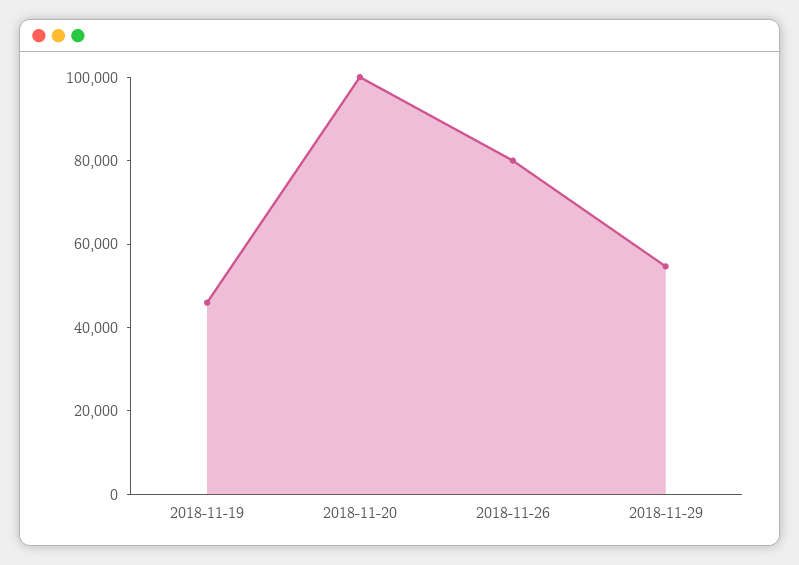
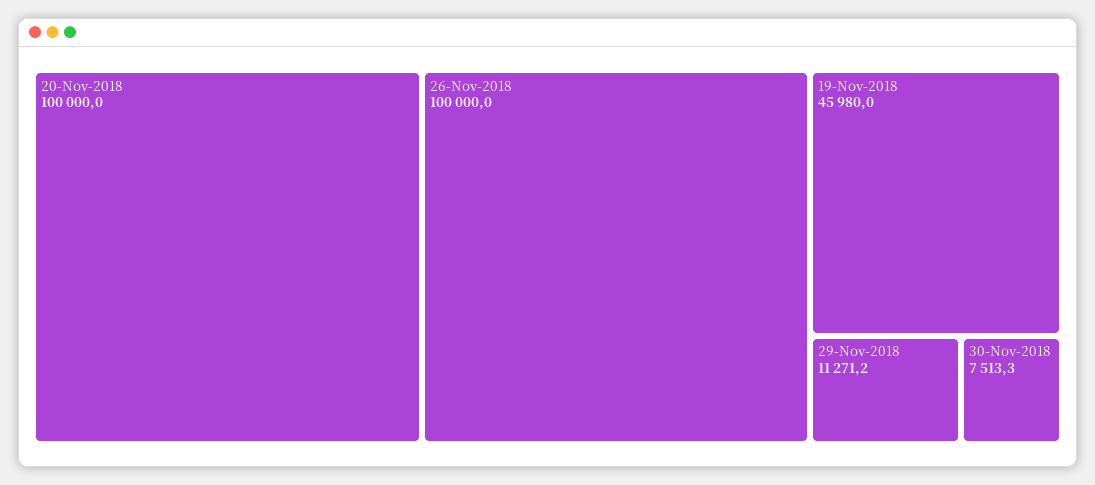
2018-11-26: 80000 -> 100000
2018-11-29: 55000 -> 11271.2
30-Nov-2018: none -> 7513.3

